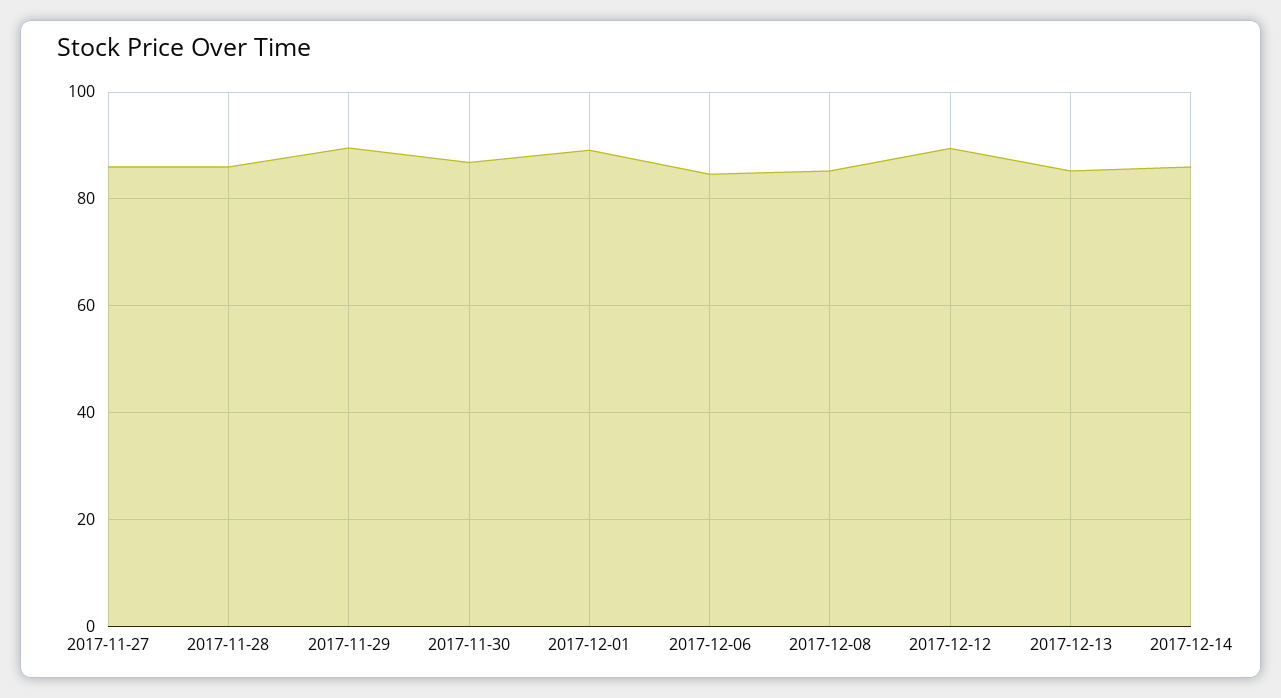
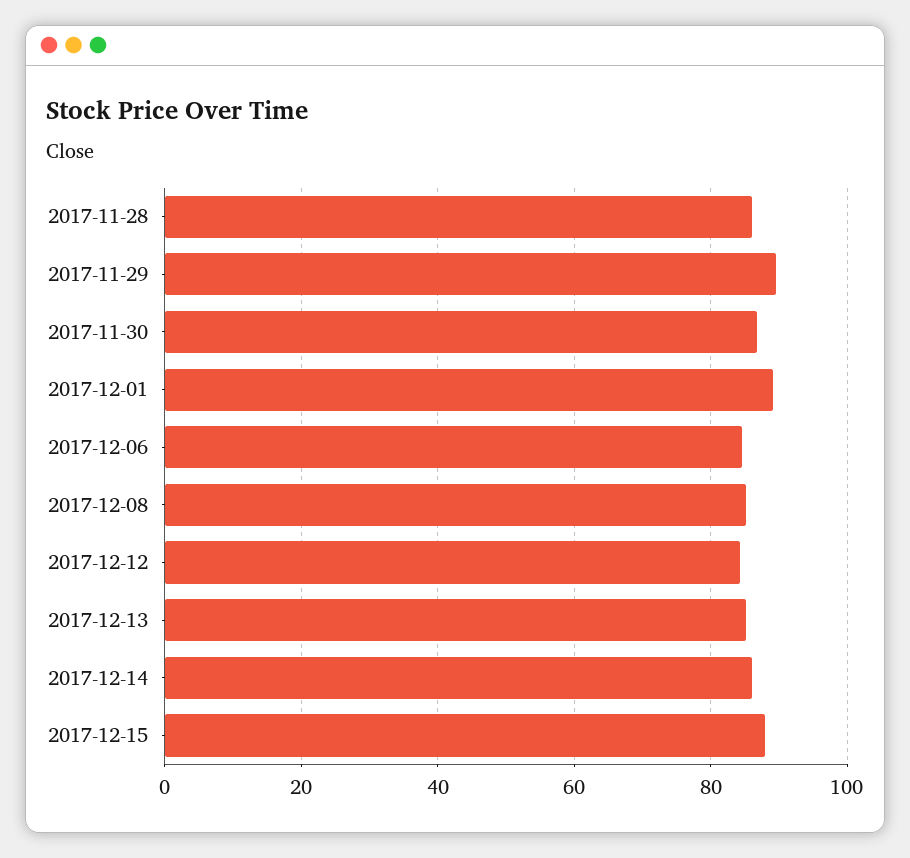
2017-11-27: 86 -> none
2017-12-12: 90 -> 84
2017-12-15: none -> 88

